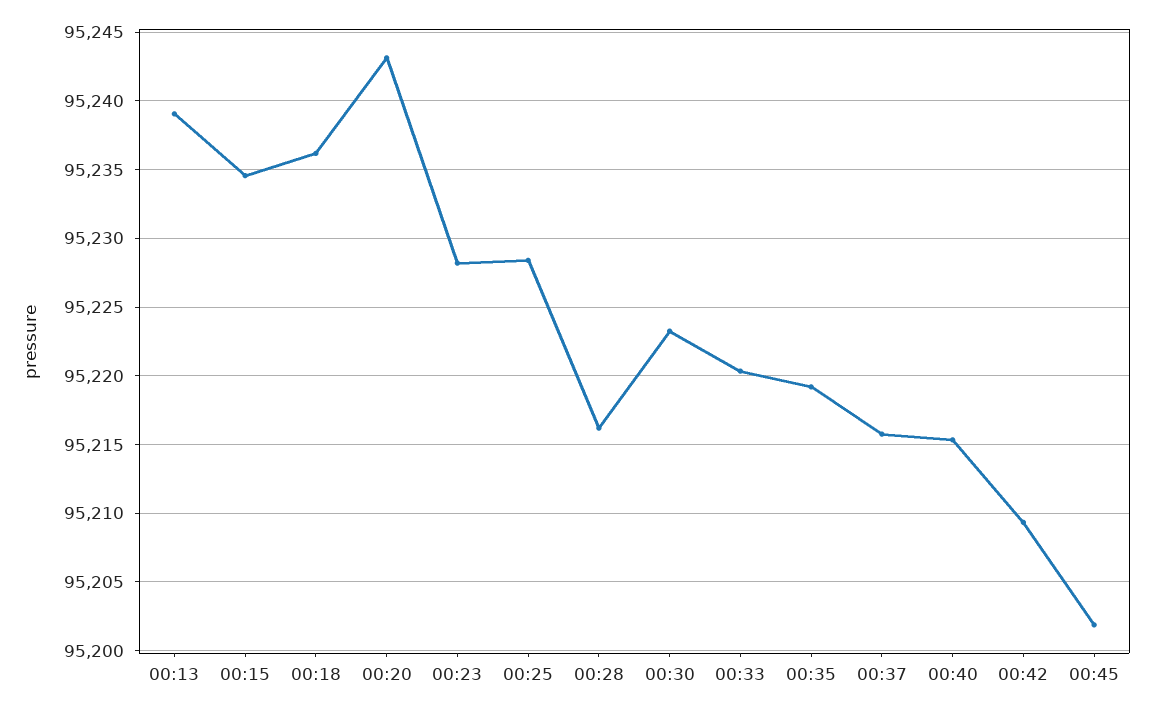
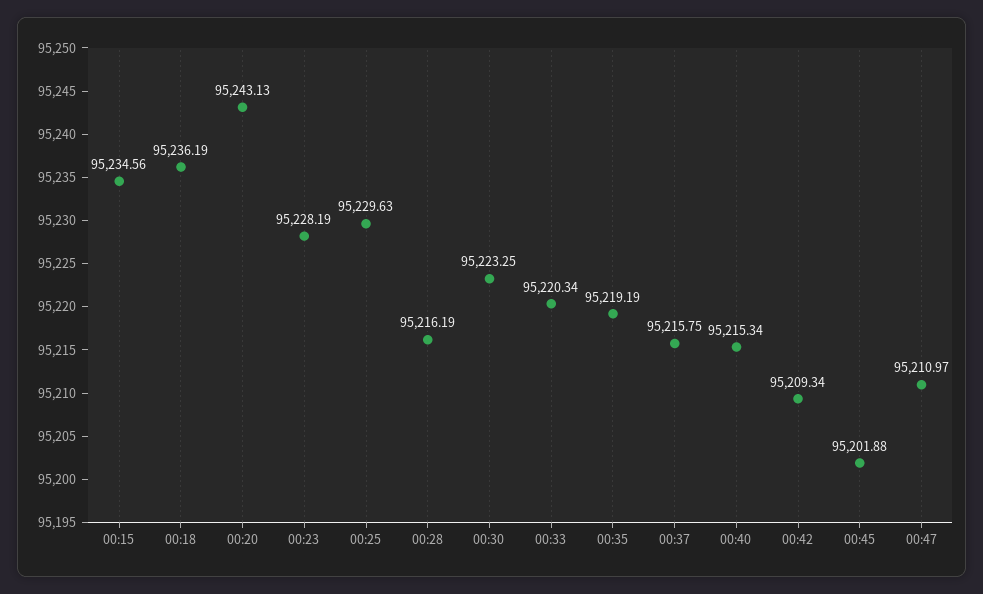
00:13: 95239 -> none
00:25: 95228.5 -> 95229.63
00:47: none -> 95210.97

